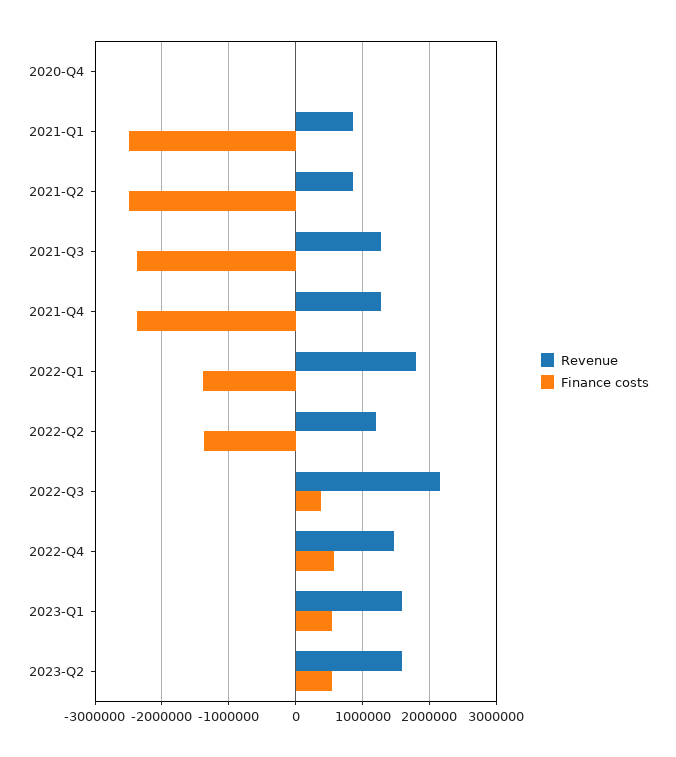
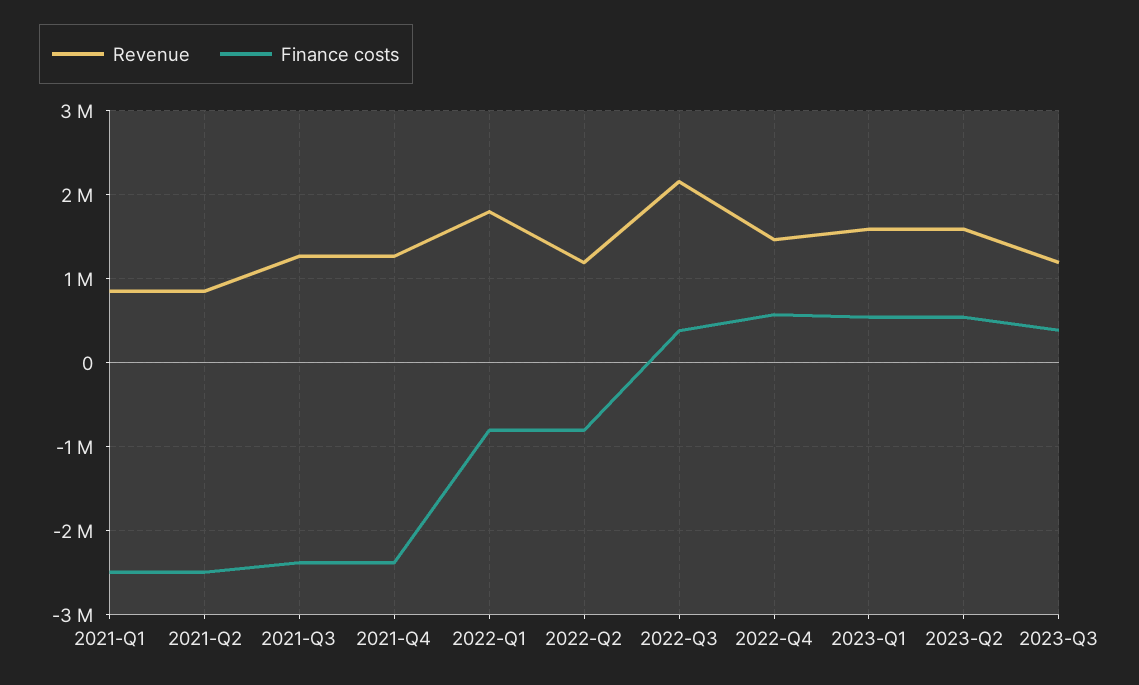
Revenue, 2020-Q4: 0 -> none
Finance costs, 2020-Q4: 0 -> none
Finance costs, 2022-Q1: -1400000 -> -800000
Finance costs, 2022-Q2: -1400000 -> -800000
Revenue, 2023-Q3: none -> 1200000
Finance costs, 2023-Q3: none -> 400000

